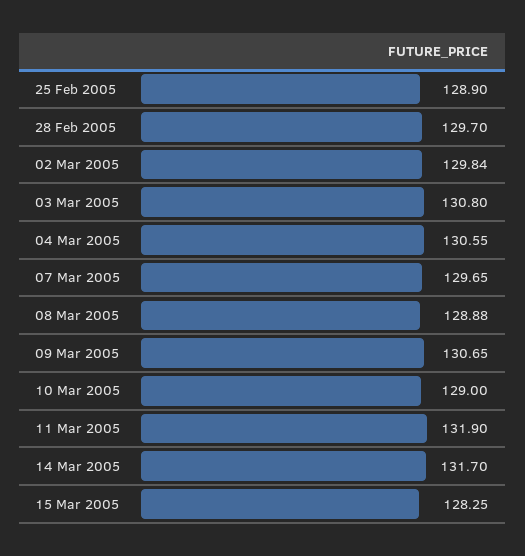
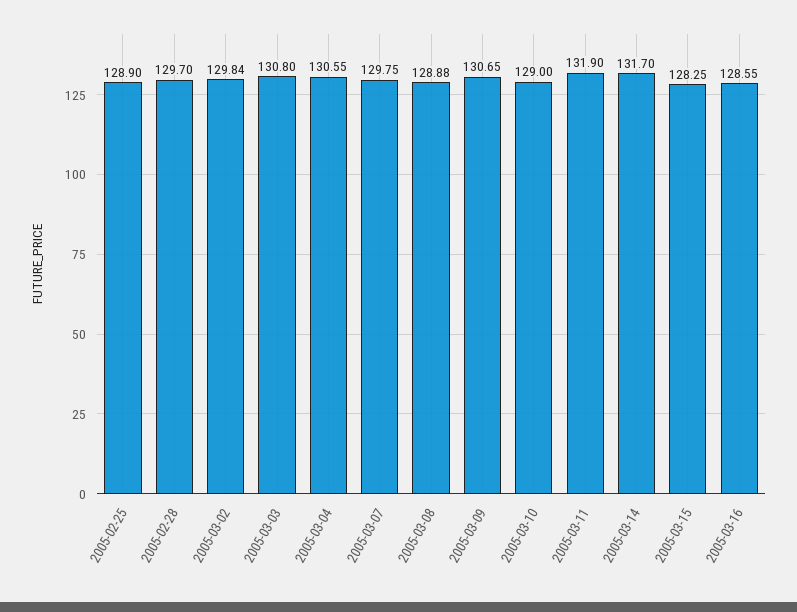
07 Mar 2005: 129.65 -> 129.75
2005-03-16: none -> 128.55

